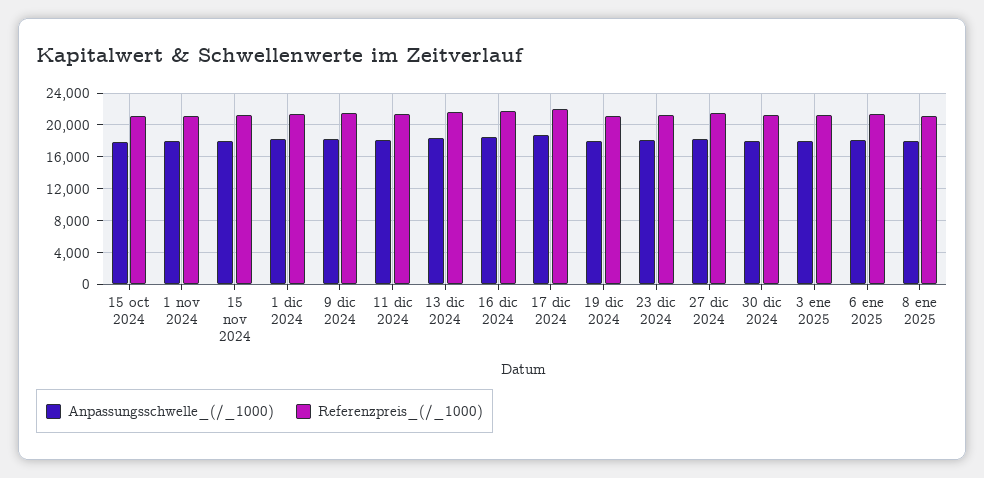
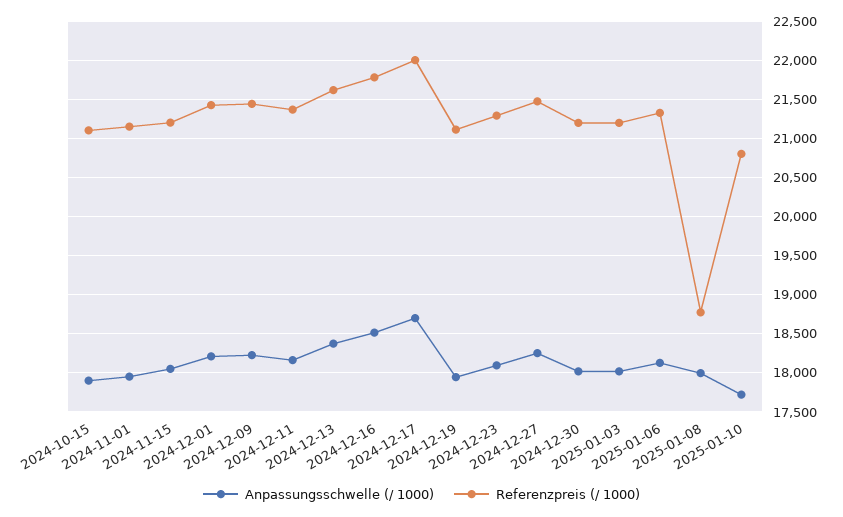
Referenzpreis_(/_1000), 8 ene 2025: 21000 -> 18800
Anpassungsschwelle_(/_1000), 2025-01-10: none -> 17700
Referenzpreis_(/_1000), 2025-01-10: none -> 20800

